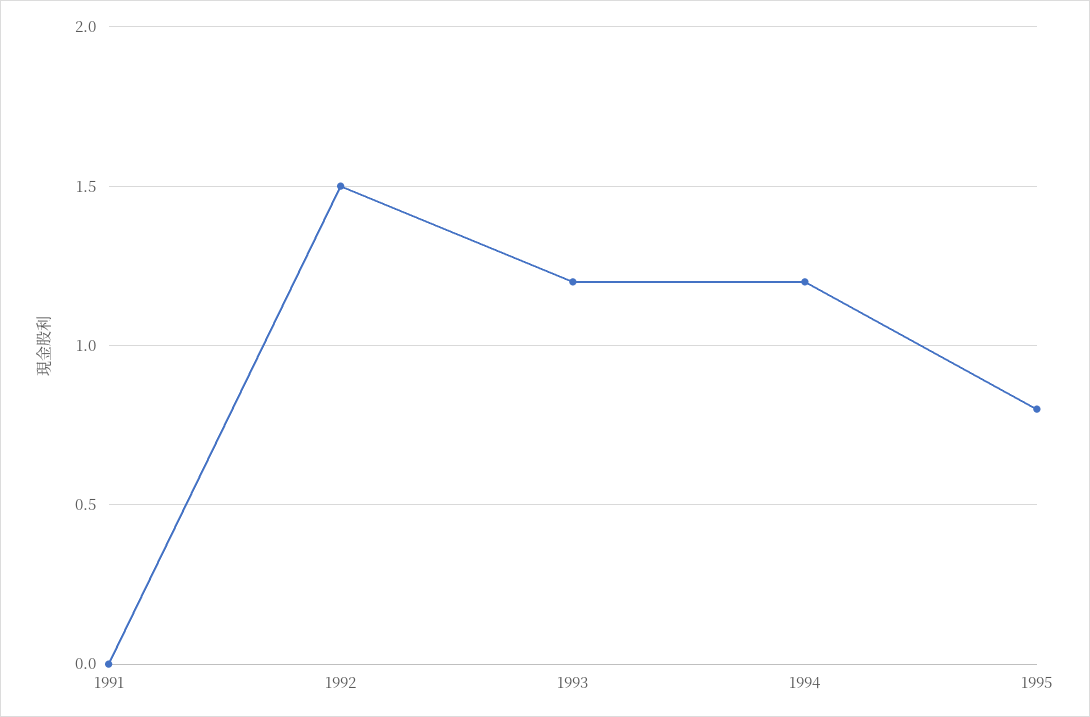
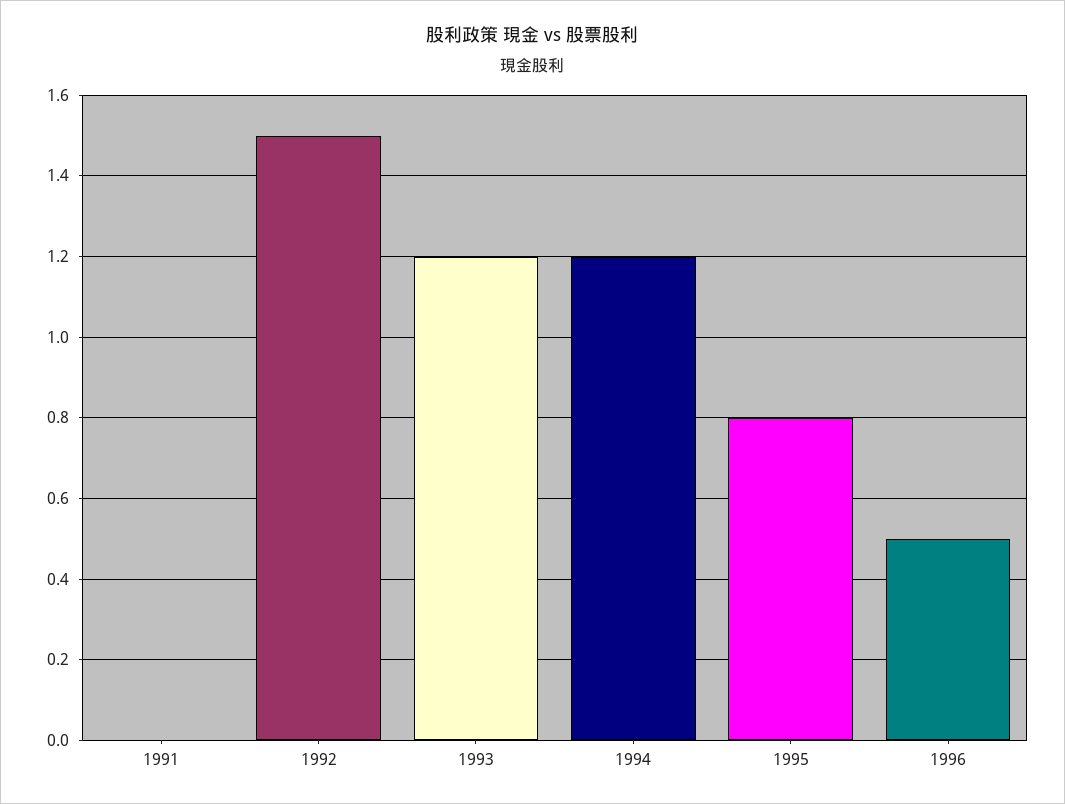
1996: none -> 0.5

